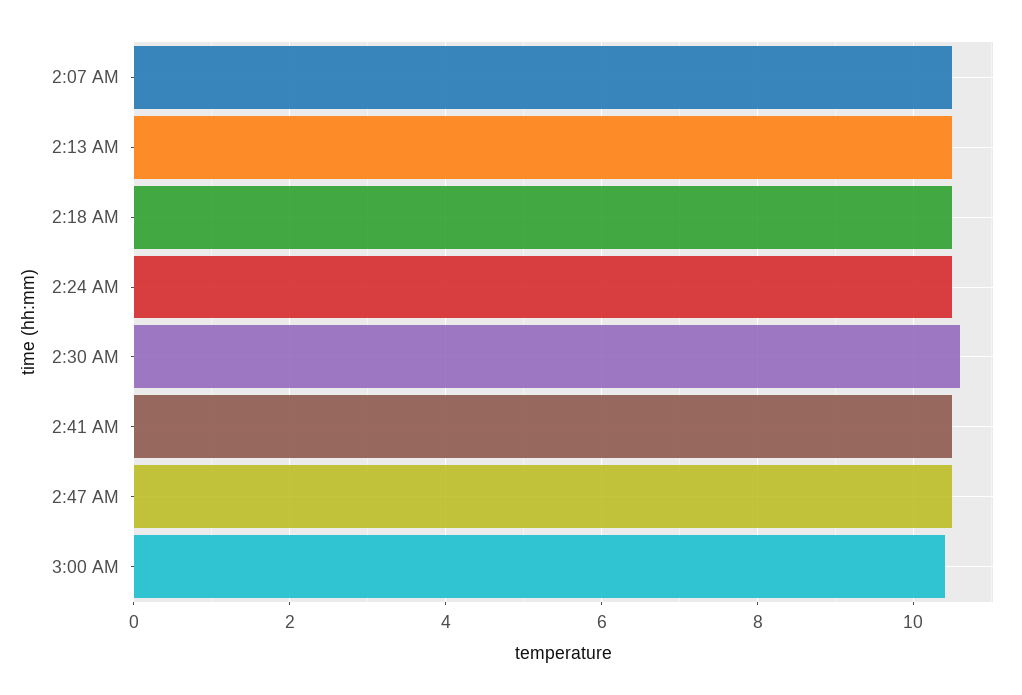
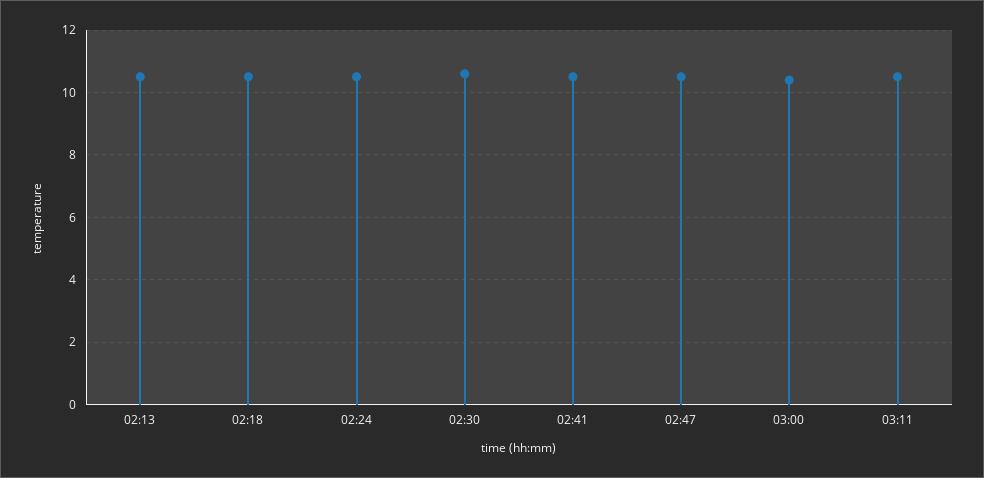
2:07 AM: 10.5 -> none
03:11: none -> 10.5

